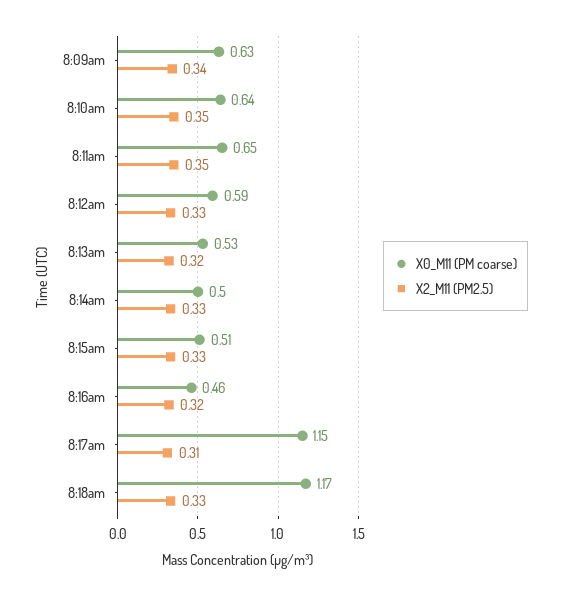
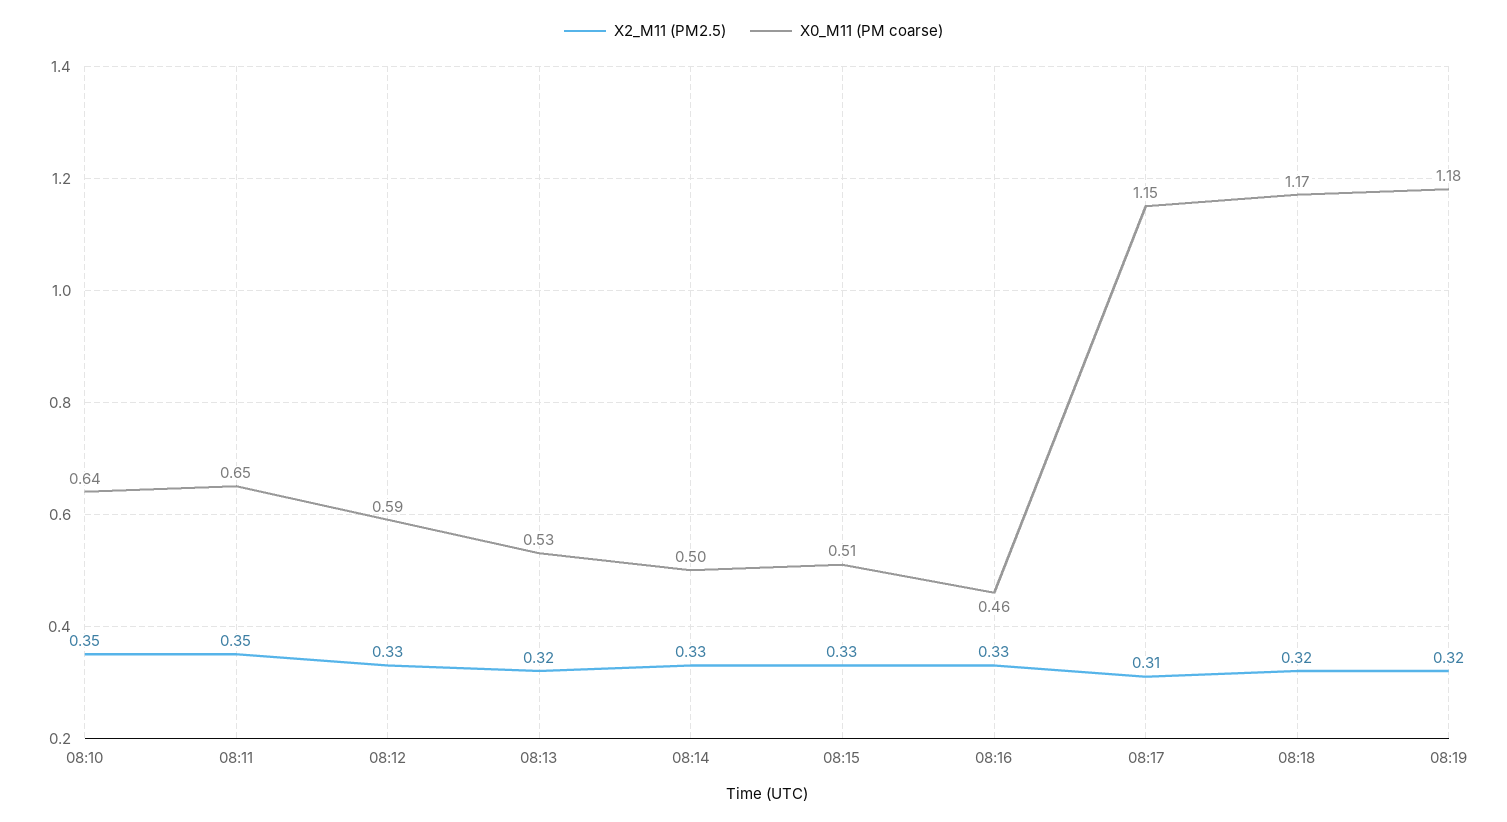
X0_M11 (PM coarse), 8:09am: 0.63 -> none
X2_M11 (PM2.5), 8:09am: 0.34 -> none
X2_M11 (PM2.5), 8:16am: 0.32 -> 0.33
X2_M11 (PM2.5), 8:18am: 0.33 -> 0.32
X2_M11 (PM2.5), 08:19: none -> 0.32
X0_M11 (PM coarse), 08:19: none -> 1.18

